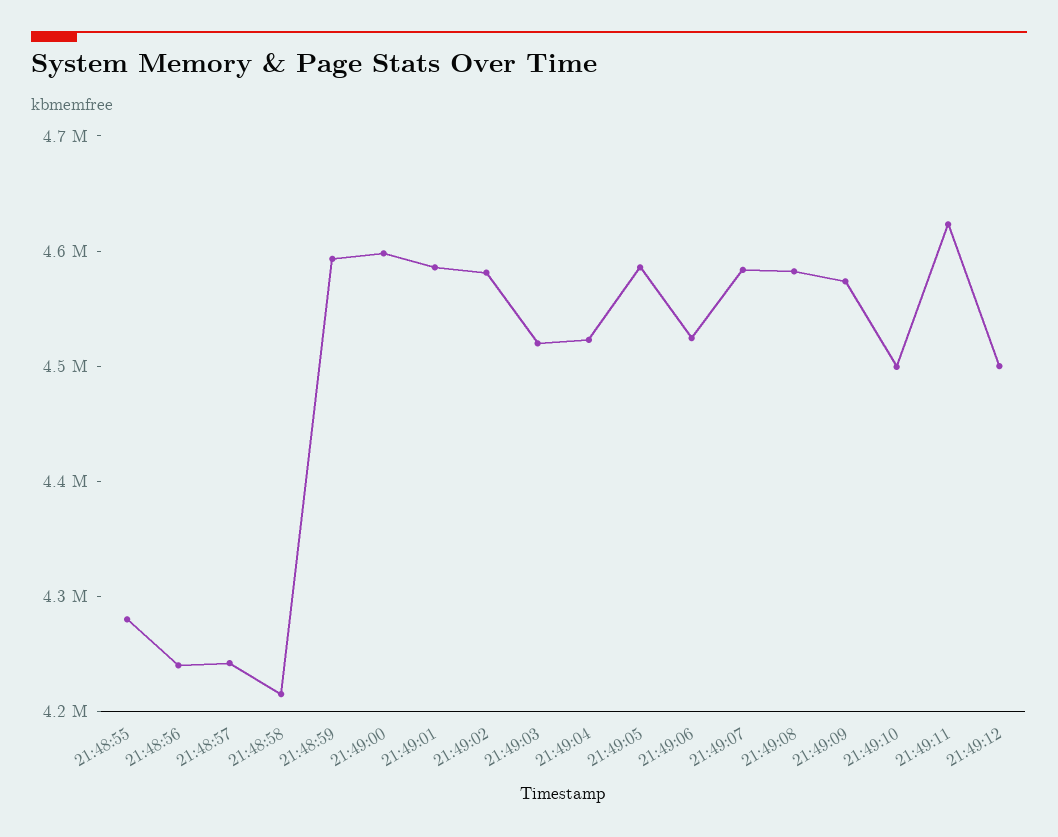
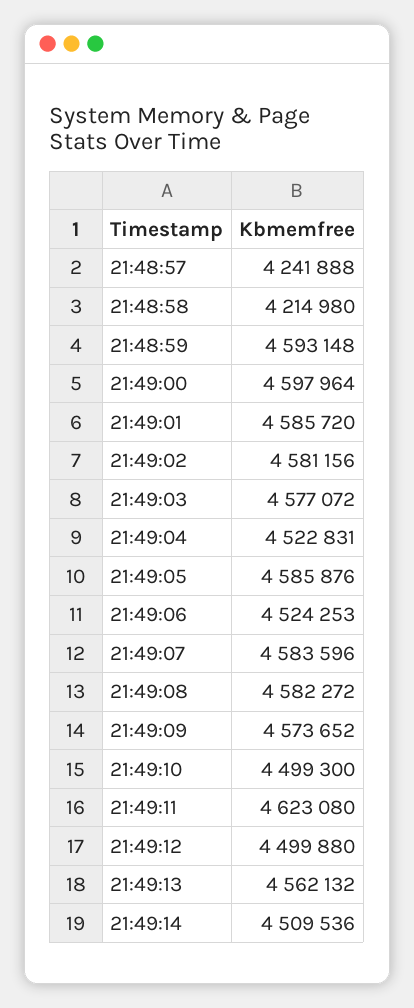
21:48:55: 4280000 -> none
21:48:56: 4240000 -> none
21:49:03: 4520000 -> 4577072
21:49:13: none -> 4562132
21:49:14: none -> 4509536

